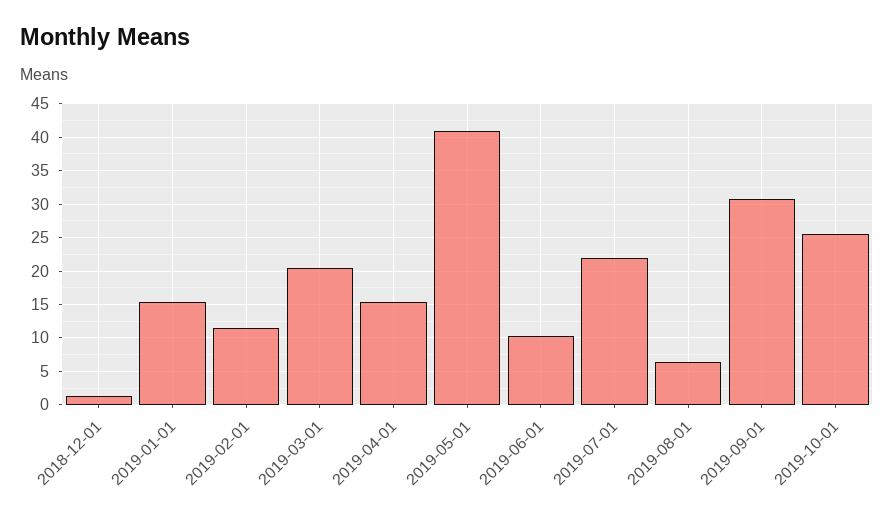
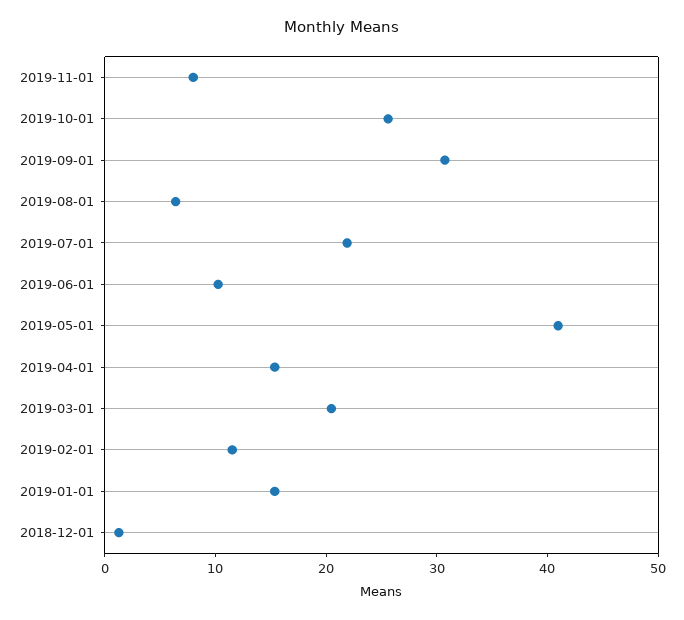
2019-11-01: none -> 8

